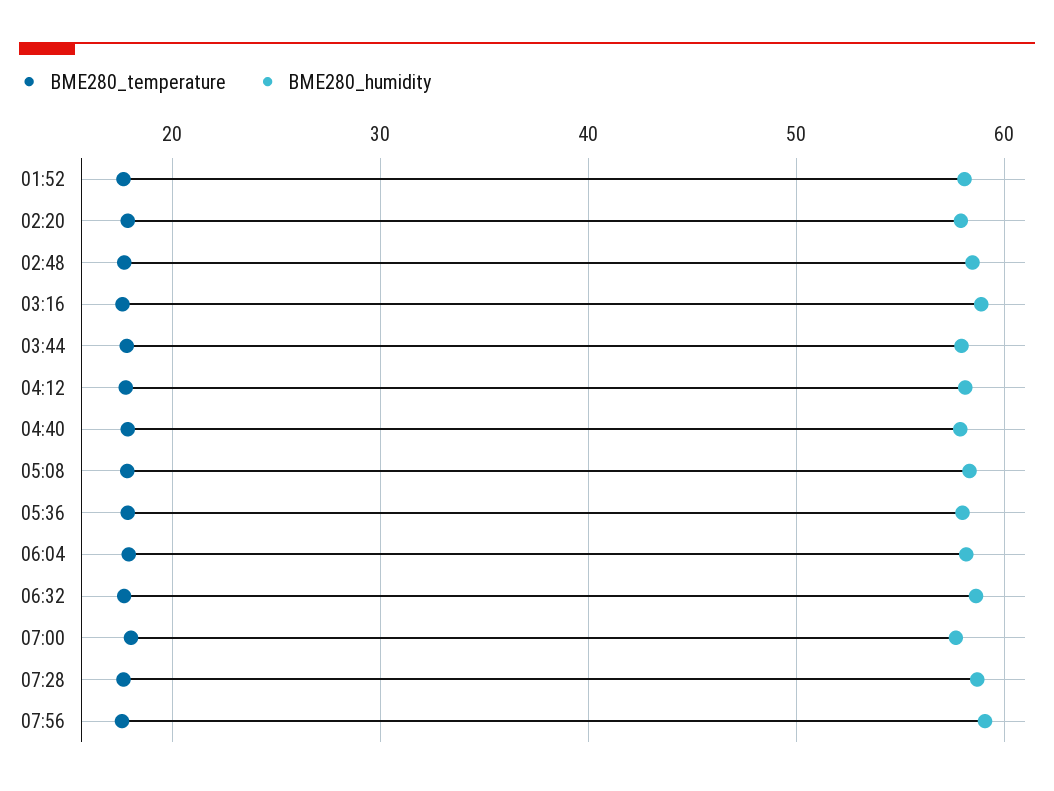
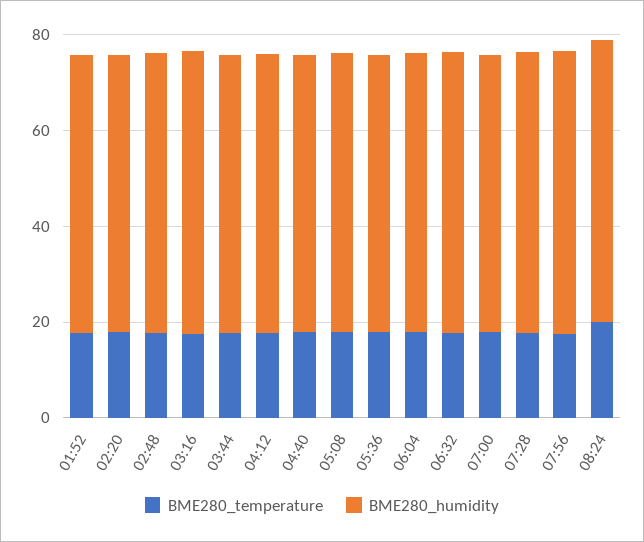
BME280_temperature, 08:24: none -> 20
BME280_humidity, 08:24: none -> 60

